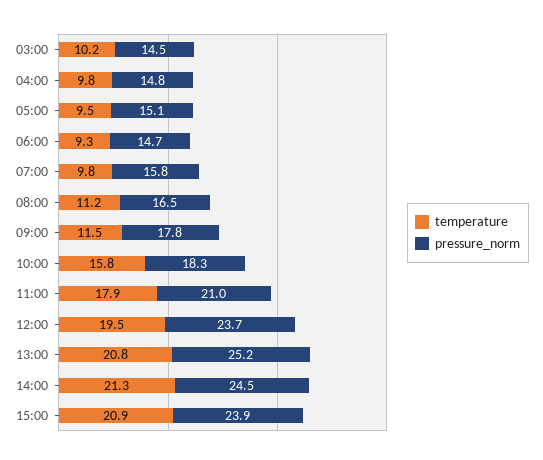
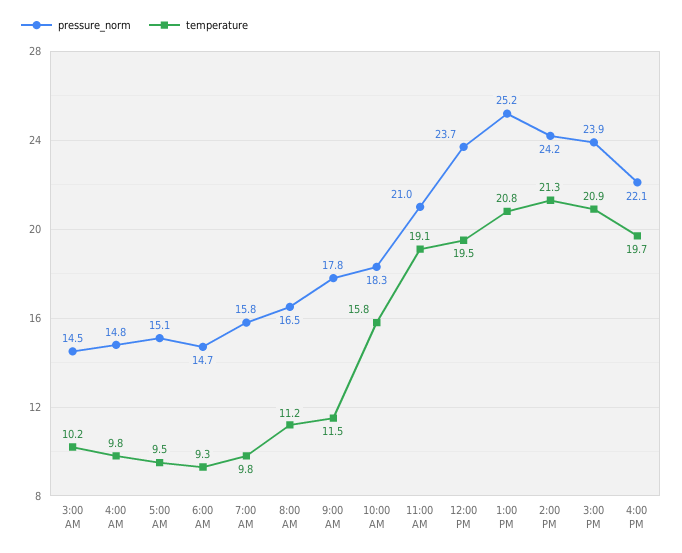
temperature, 11:00: 17.9 -> 19.1
pressure_norm, 14:00: 24.5 -> 24.2
pressure_norm, 4:00 PM: none -> 22.1
temperature, 4:00 PM: none -> 19.7

